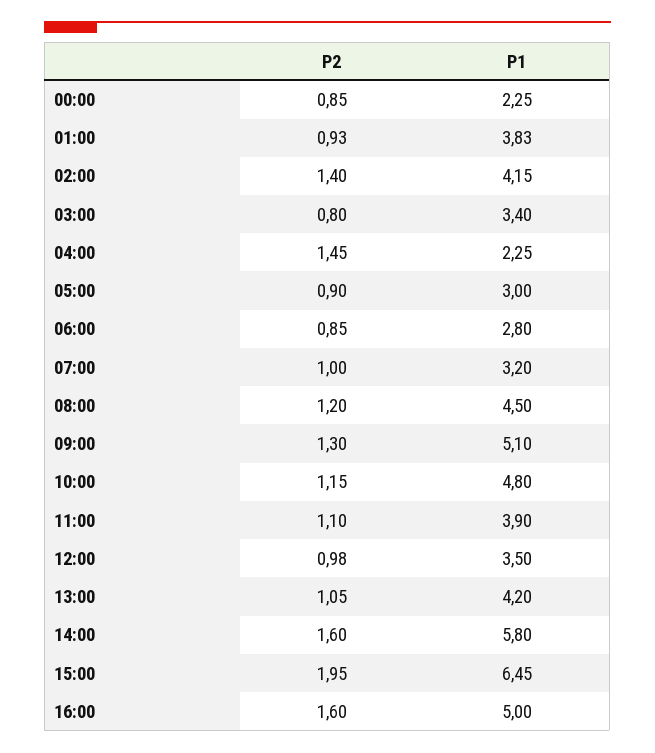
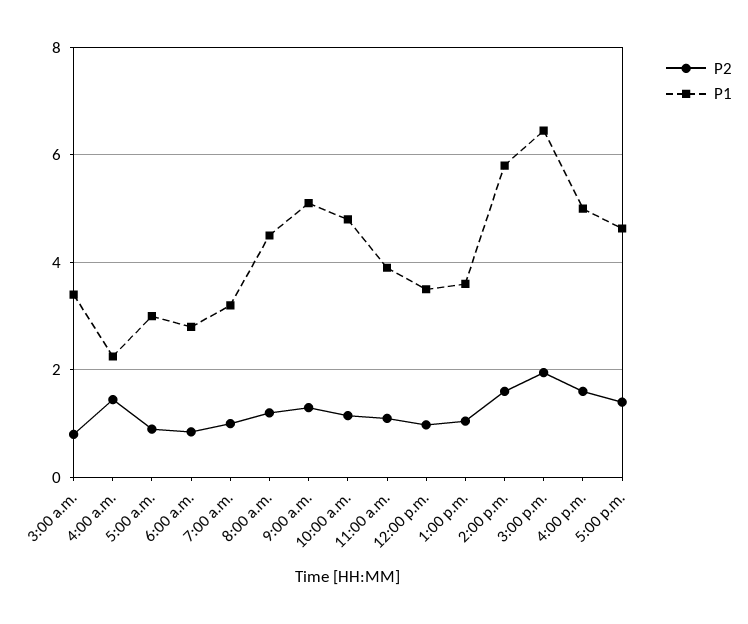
P2, 00:00: 0.85 -> none
P1, 00:00: 2.25 -> none
P2, 01:00: 0.93 -> none
P1, 01:00: 3.83 -> none
P2, 02:00: 1.4 -> none
P1, 02:00: 4.15 -> none
P1, 13:00: 4.2 -> 3.6
P2, 5:00 p.m.: none -> 1.4
P1, 5:00 p.m.: none -> 4.6

